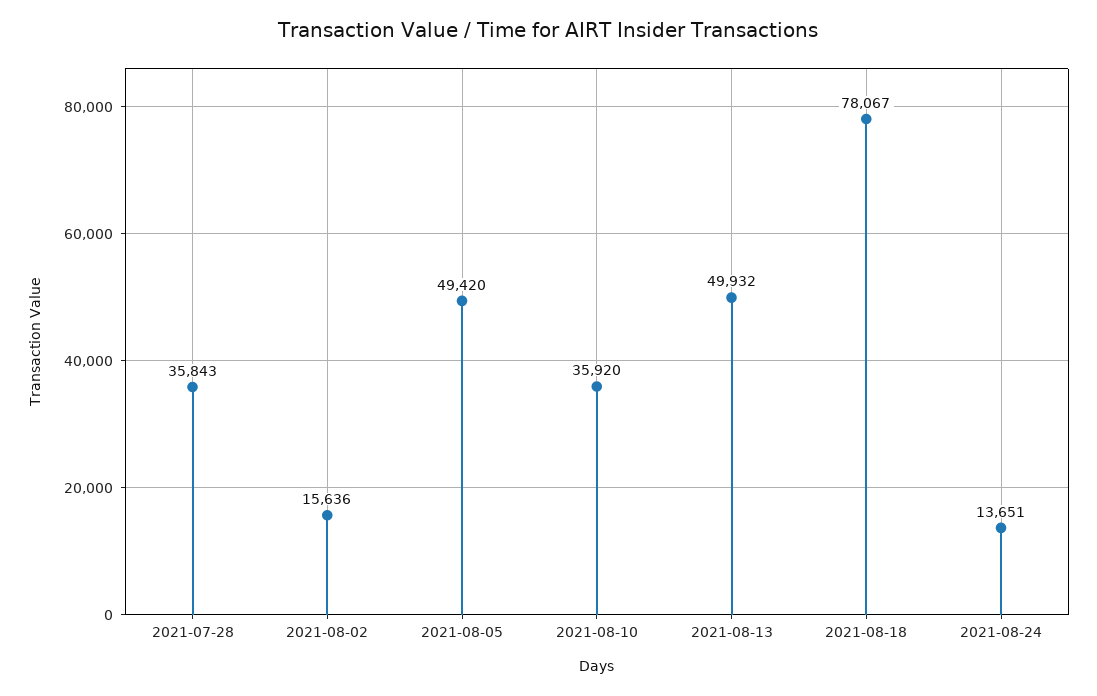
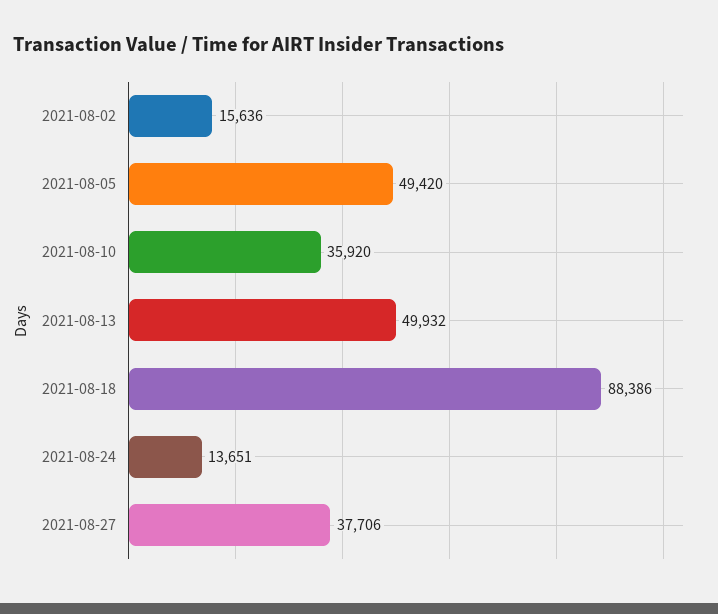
2021-07-28: 35843 -> none
2021-08-18: 78067 -> 88386
2021-08-27: none -> 37706

